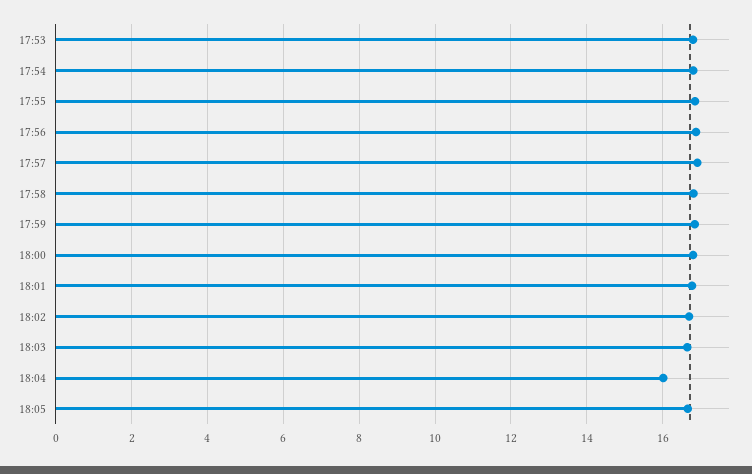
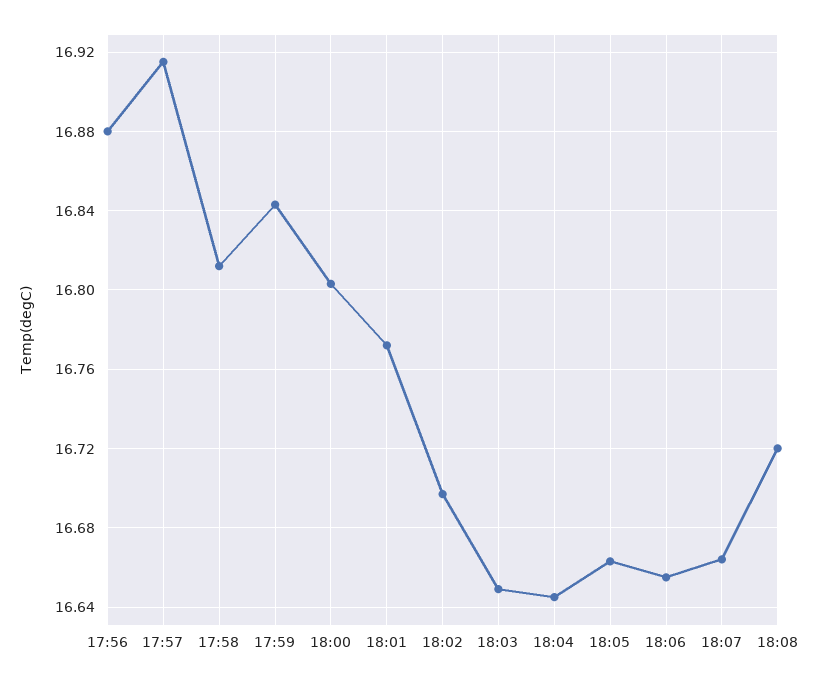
17:53: 16.8 -> none
17:54: 16.8 -> none
17:55: 16.8 -> none
18:04: 16 -> 16.645
18:06: none -> 16.655
18:07: none -> 16.665
18:08: none -> 16.72

